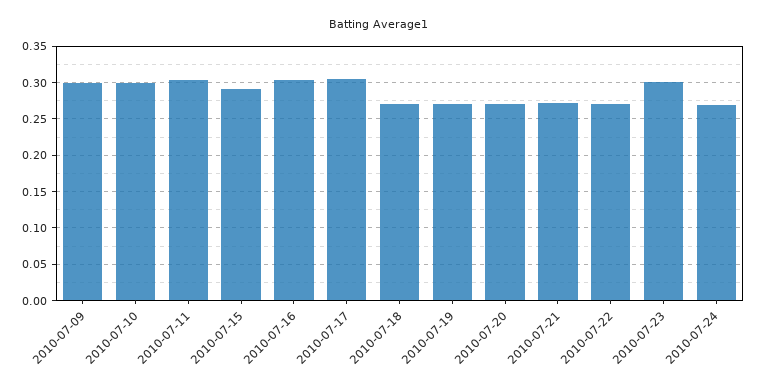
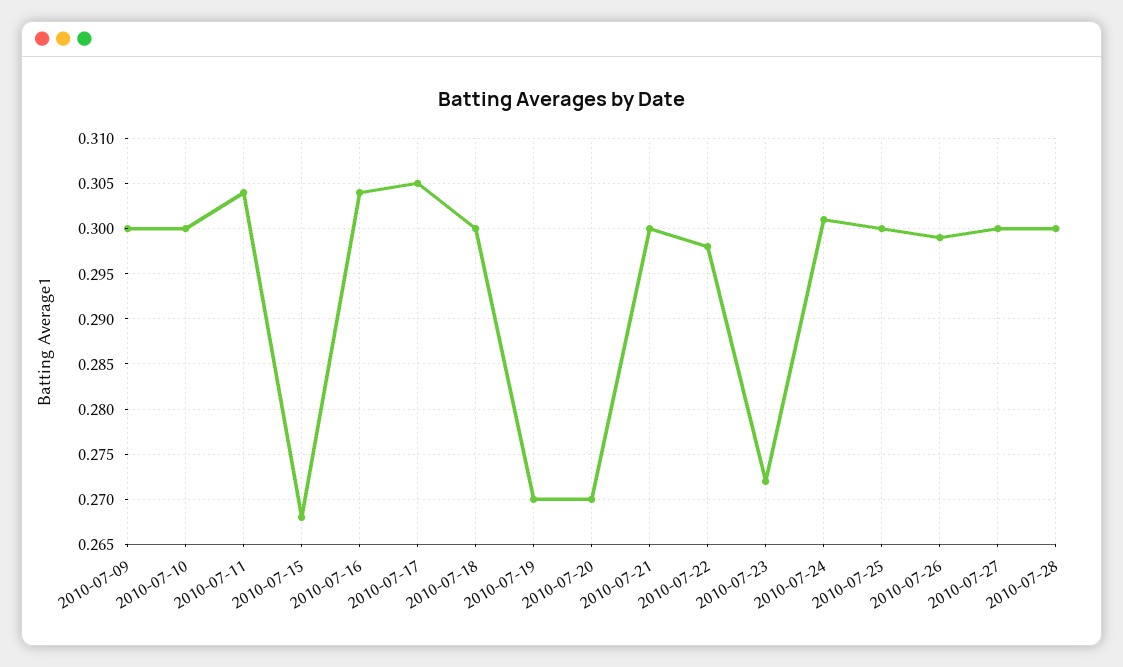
2010-07-15: 0.29 -> 0.268
2010-07-18: 0.27 -> 0.3
2010-07-21: 0.27 -> 0.3
2010-07-22: 0.27 -> 0.298
2010-07-23: 0.3 -> 0.272
2010-07-24: 0.27 -> 0.301
2010-07-25: none -> 0.3
2010-07-26: none -> 0.299
2010-07-27: none -> 0.3
2010-07-28: none -> 0.3

